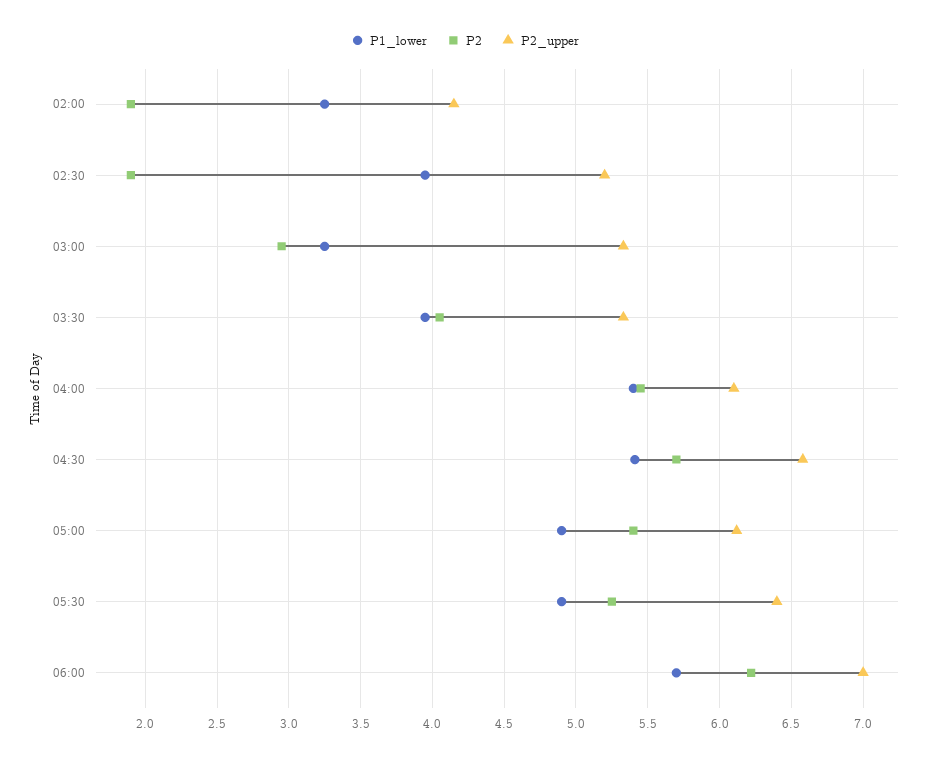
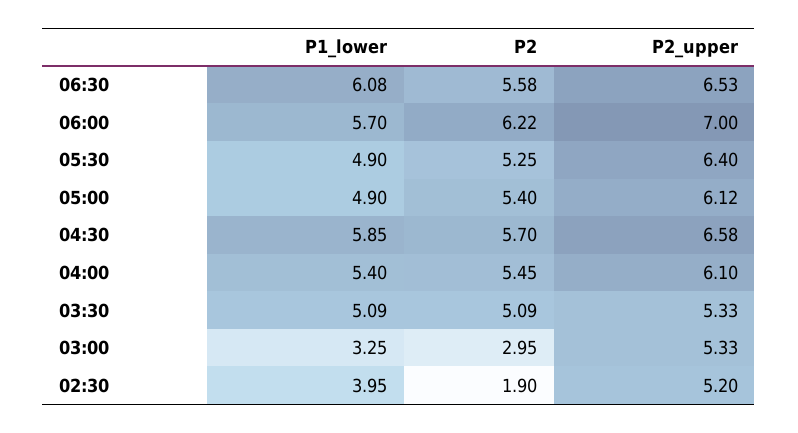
P1_lower, 02:00: 3.25 -> none
P2, 02:00: 1.9 -> none
P2_upper, 02:00: 4.15 -> none
P1_lower, 03:30: 3.95 -> 5.09
P2, 03:30: 4.05 -> 5.09
P1_lower, 04:30: 5.4 -> 5.85
P1_lower, 06:30: none -> 6.08
P2, 06:30: none -> 5.58
P2_upper, 06:30: none -> 6.53

